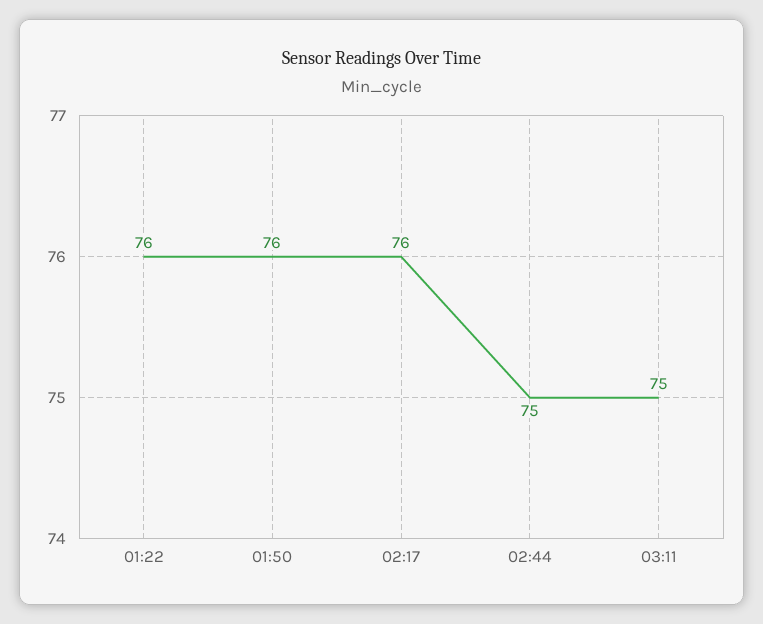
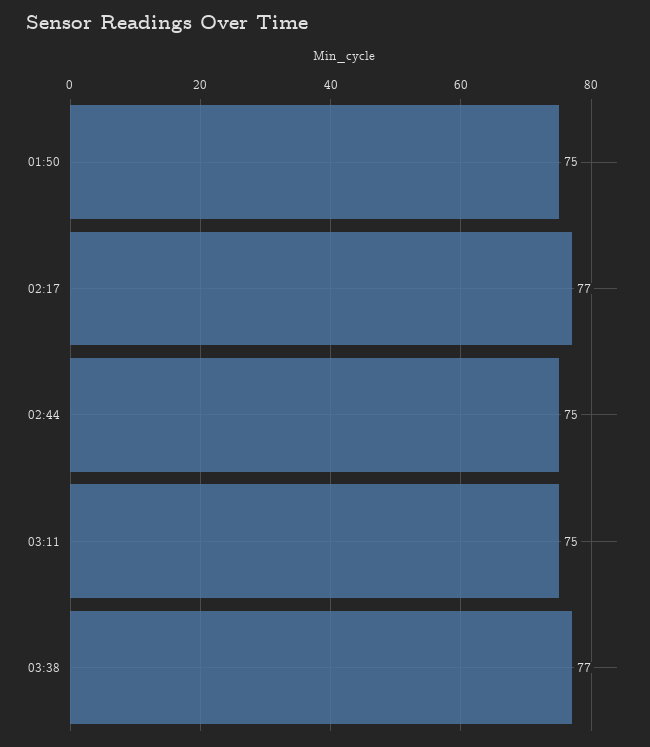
01:22: 76 -> none
01:50: 76 -> 75
02:17: 76 -> 77
03:38: none -> 77

